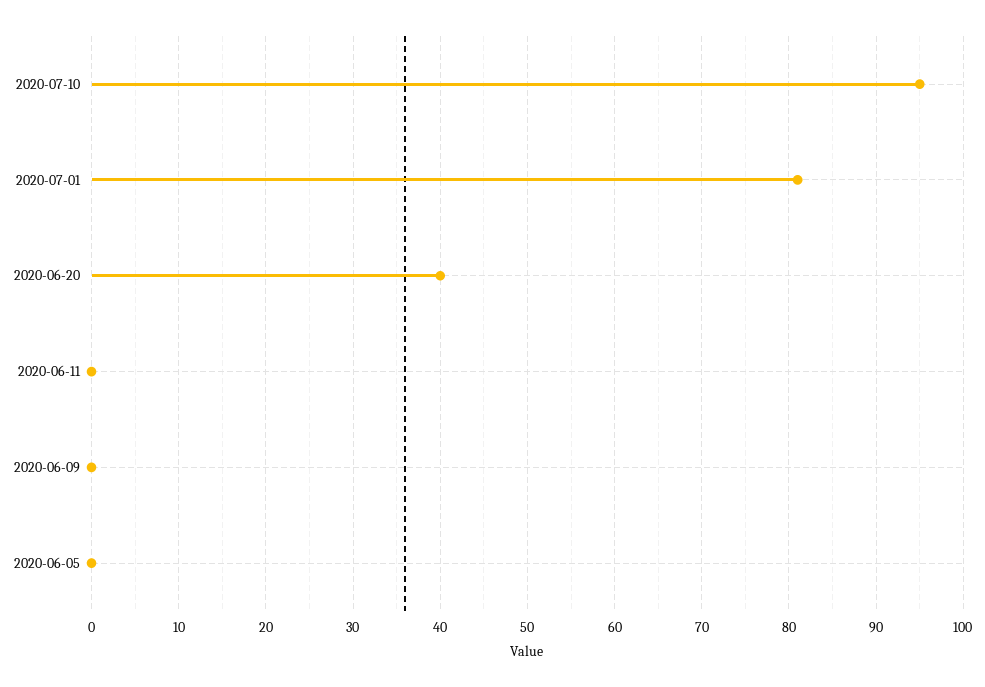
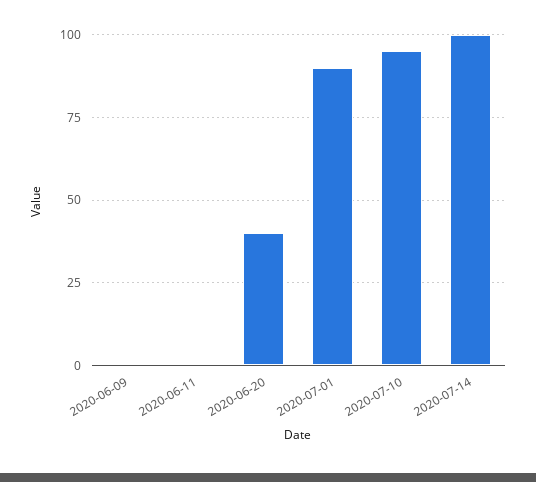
2020-07-01: 81 -> 90
2020-06-05: 0 -> none
2020-07-14: none -> 100

